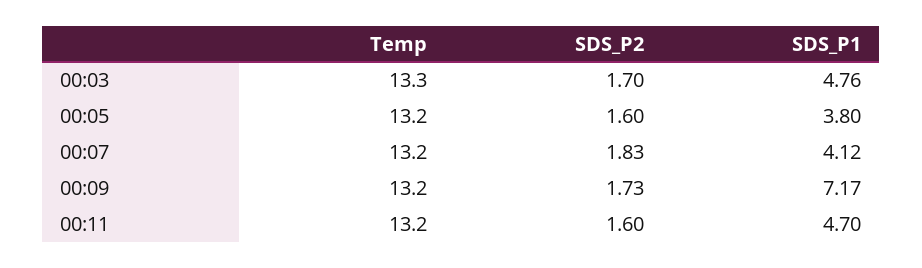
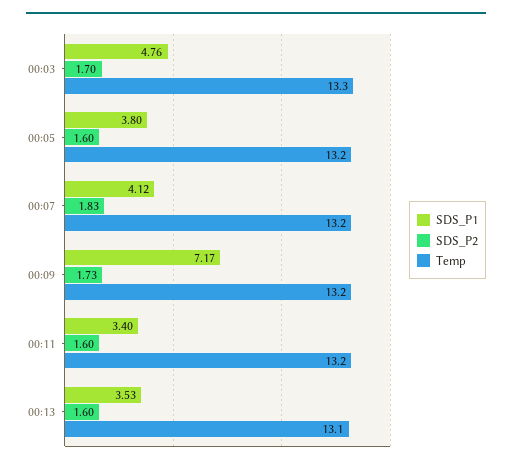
SDS_P1, 00:11: 4.7 -> 3.4
SDS_P1, 00:13: none -> 3.53
SDS_P2, 00:13: none -> 1.6
Temp, 00:13: none -> 13.1

